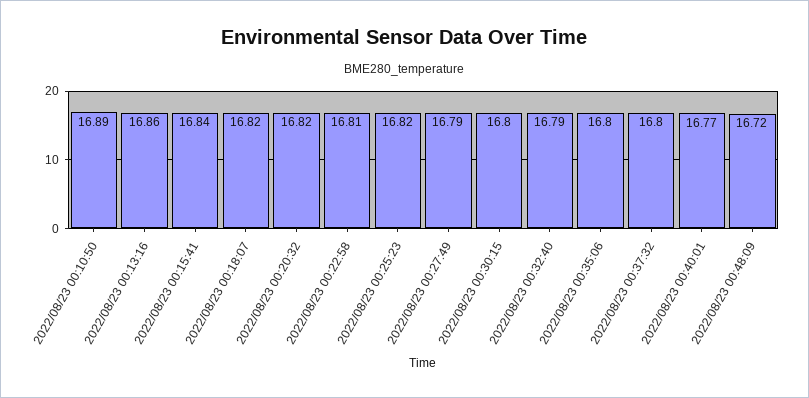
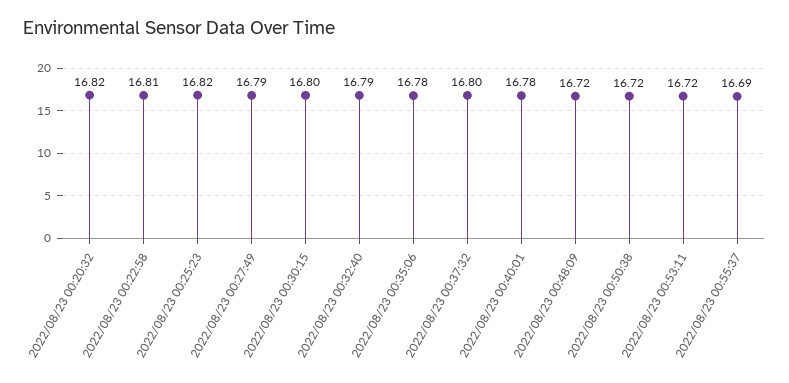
2022/08/23 00:10:50: 16.89 -> none
2022/08/23 00:13:16: 16.86 -> none
2022/08/23 00:15:41: 16.84 -> none
2022/08/23 00:18:07: 16.82 -> none
2022/08/23 00:35:06: 16.8 -> 16.78
2022/08/23 00:40:01: 16.77 -> 16.78
2022/08/23 00:50:38: none -> 16.72
2022/08/23 00:53:11: none -> 16.72
2022/08/23 00:55:37: none -> 16.69

